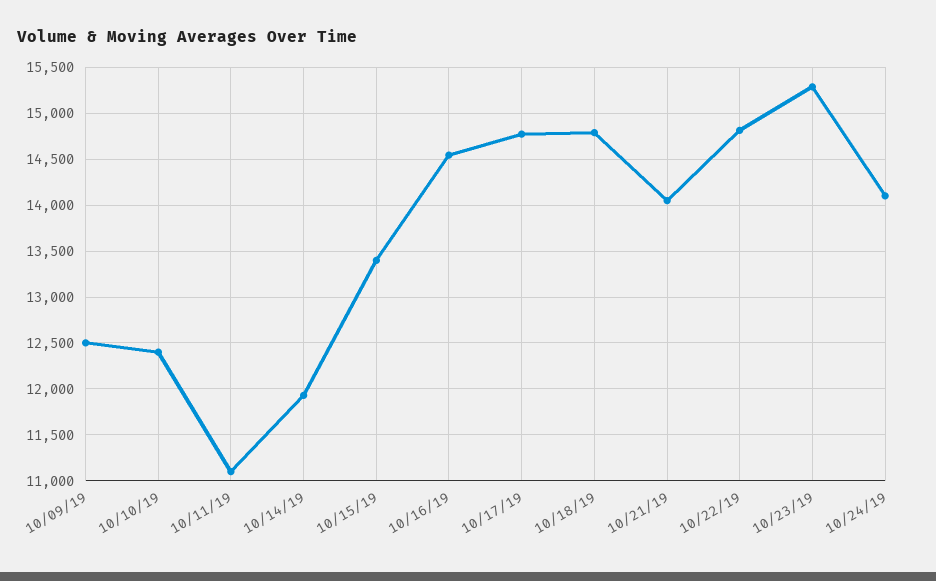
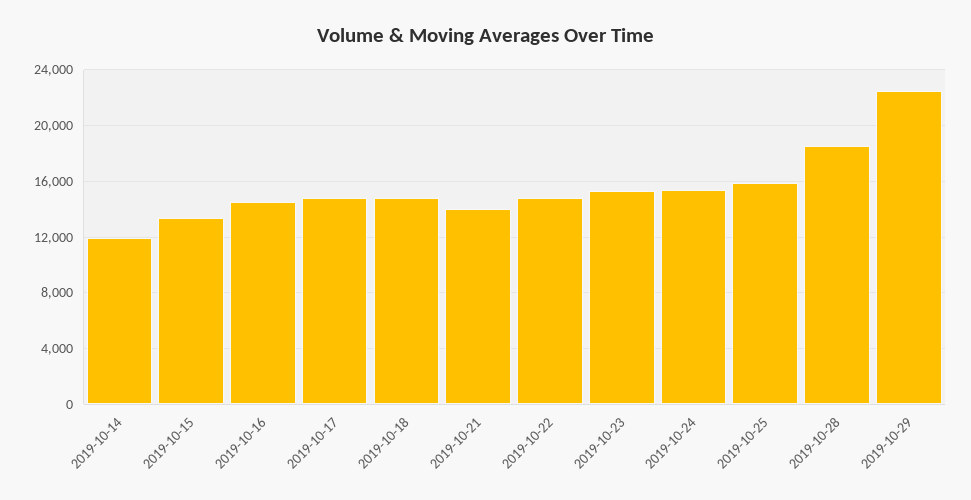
10/09/19: 12500 -> none
10/10/19: 12400 -> none
10/11/19: 11100 -> none
10/24/19: 14100 -> 15500
2019-10-25: none -> 16000
2019-10-28: none -> 18500
2019-10-29: none -> 22500

